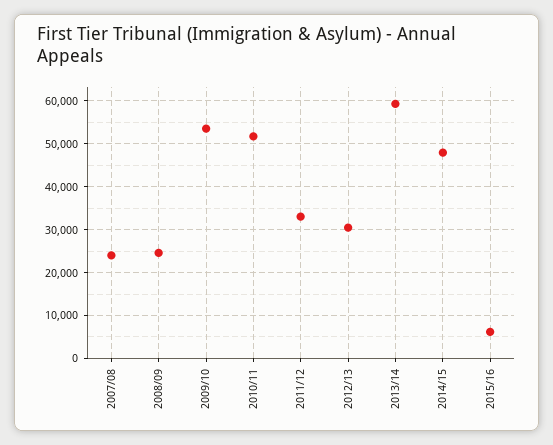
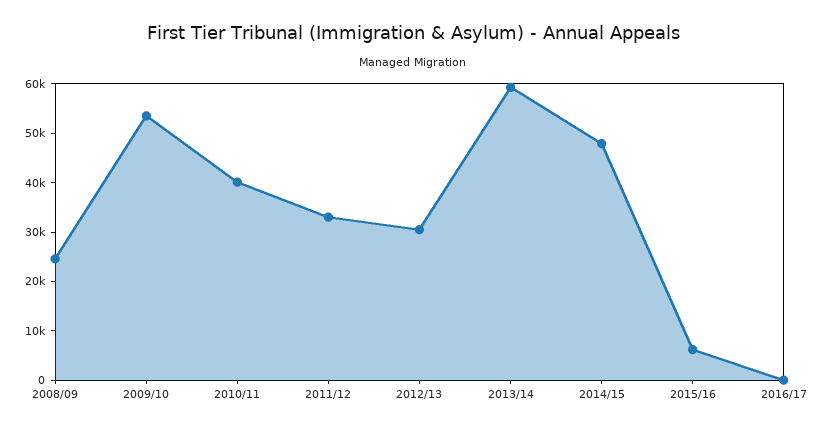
2007/08: 24000 -> none
2010/11: 52000 -> 40000
2016/17: none -> 0

